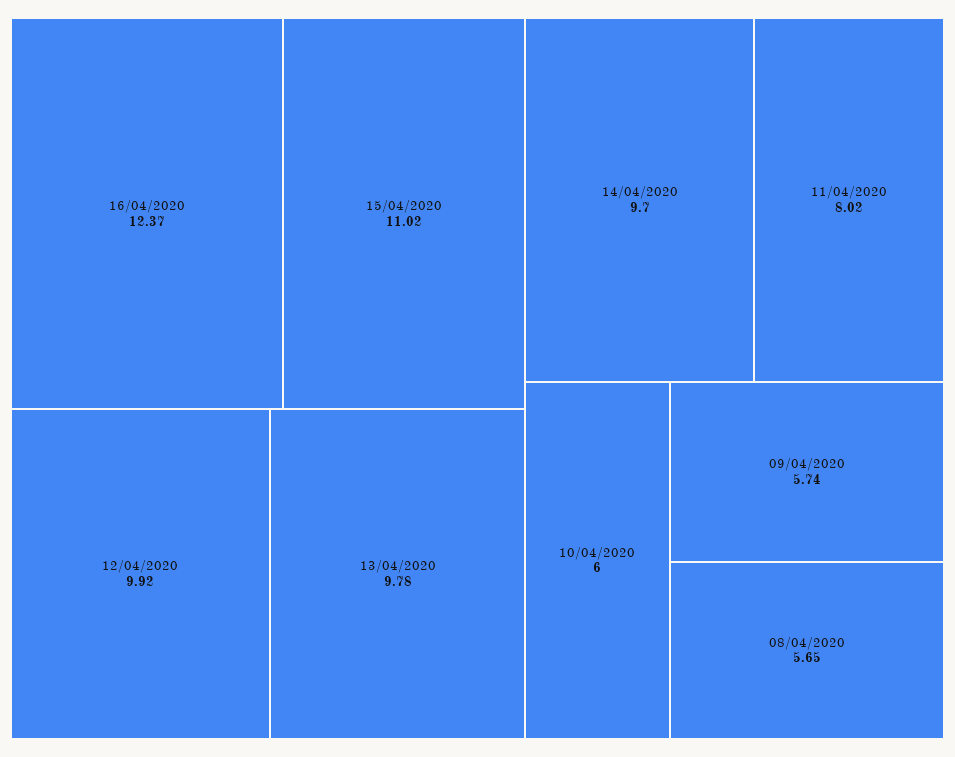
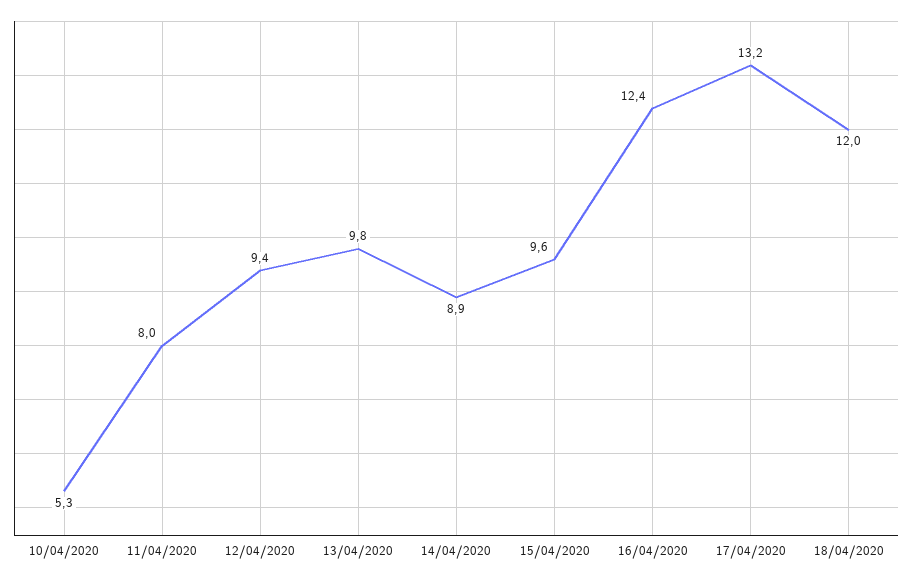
15/04/2020: 11.02 -> 9.6
12/04/2020: 9.92 -> 9.4
14/04/2020: 9.7 -> 8.9
10/04/2020: 6 -> 5.3
09/04/2020: 5.74 -> none
08/04/2020: 5.65 -> none
17/04/2020: none -> 13.2
18/04/2020: none -> 12

